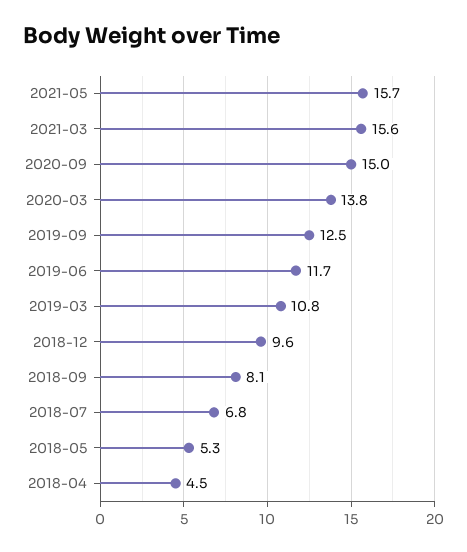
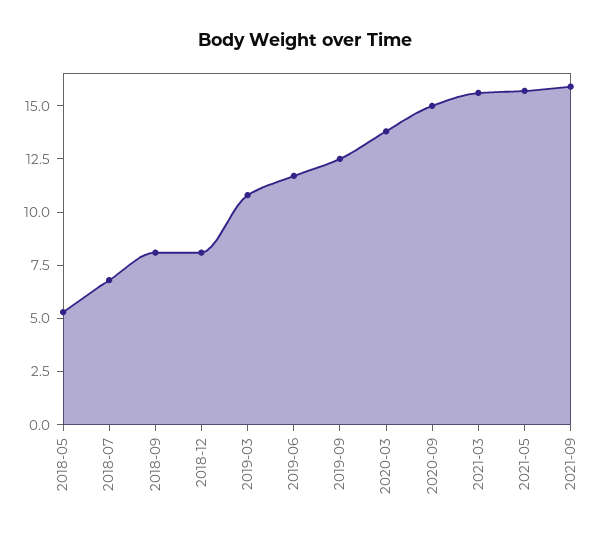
2018-12: 9.6 -> 8
2018-04: 4.5 -> none
2021-09: none -> 16

